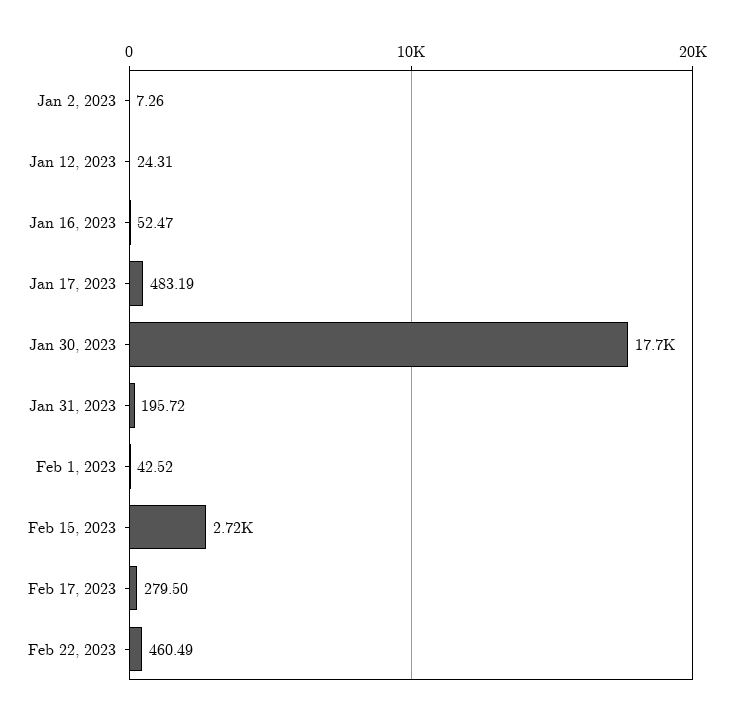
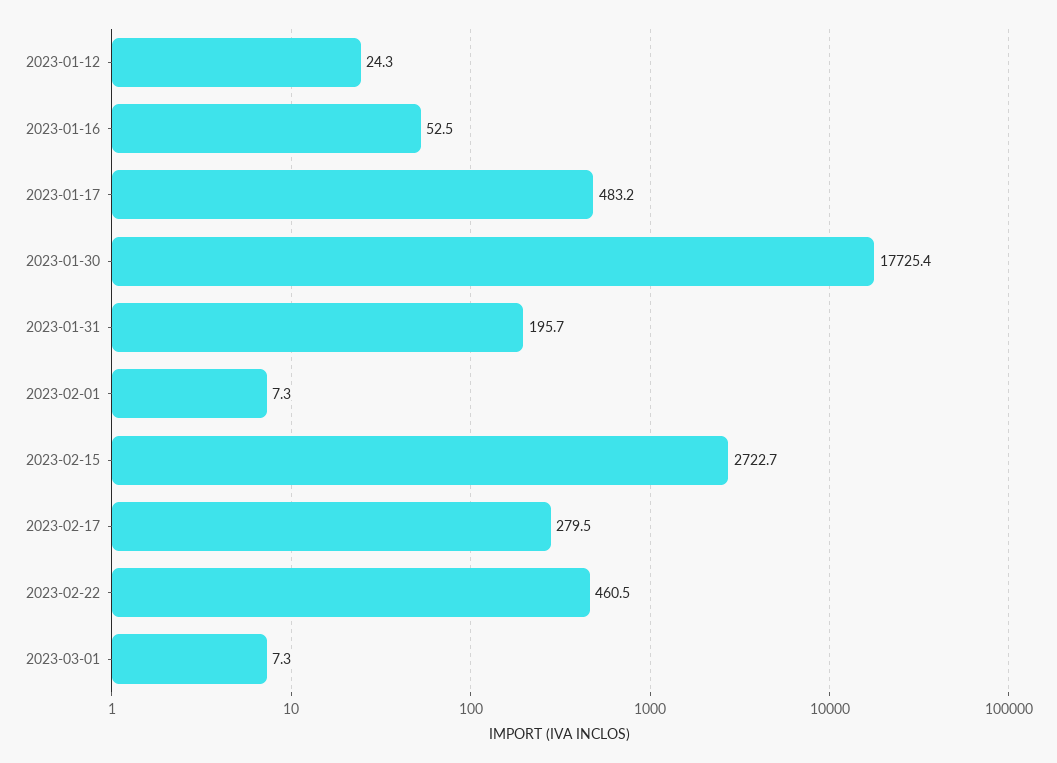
Jan 2, 2023: 7.26 -> none
Feb 1, 2023: 42.52 -> 7.3
2023-03-01: none -> 7.3

